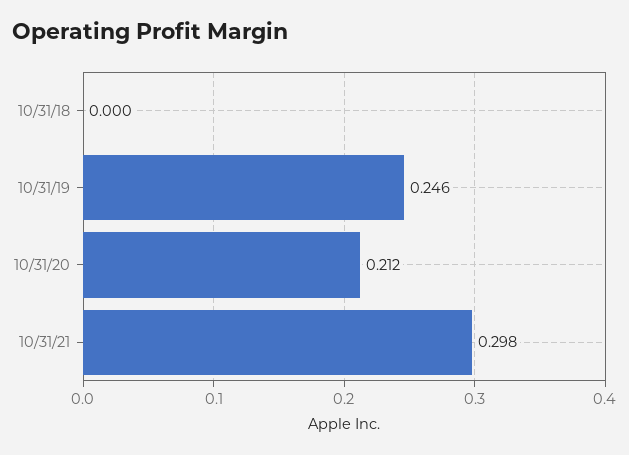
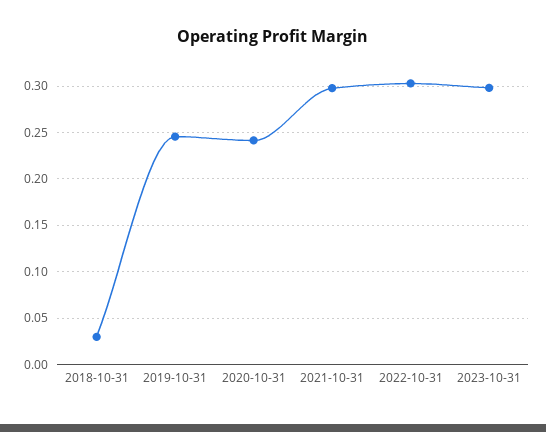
10/31/18: 0 -> 0.03
10/31/20: 0.212 -> 0.24
2022-10-31: none -> 0.3
2023-10-31: none -> 0.3

